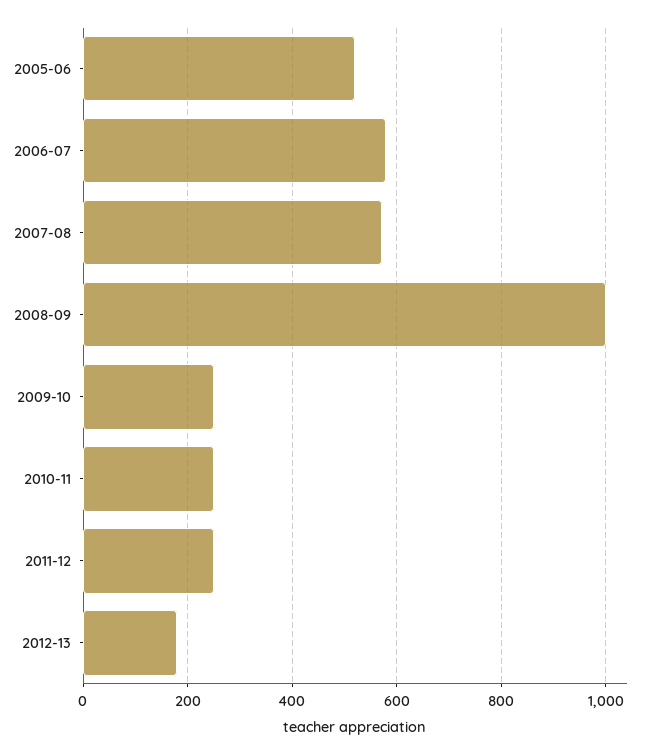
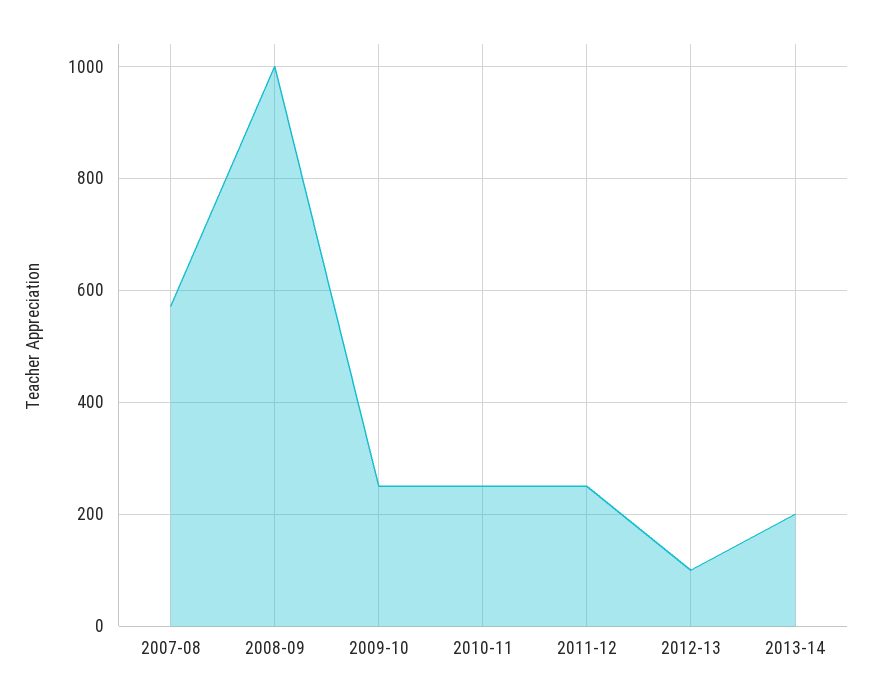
2005-06: 520 -> none
2006-07: 580 -> none
2012-13: 180 -> 100
2013-14: none -> 200

